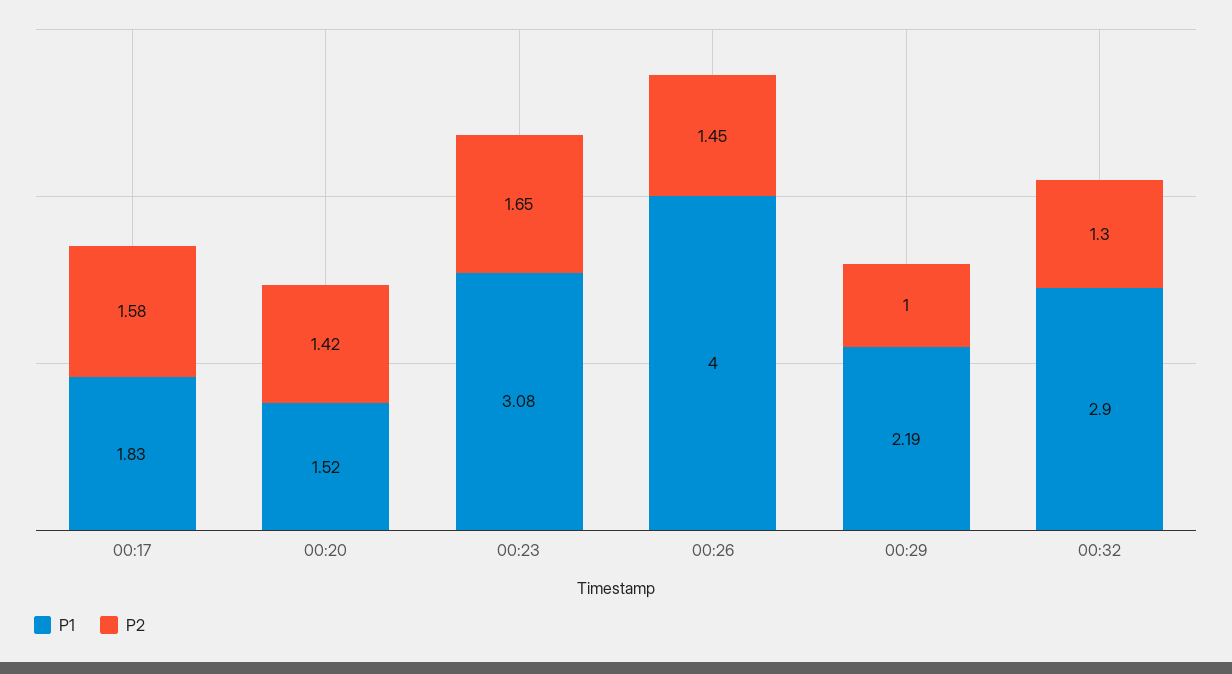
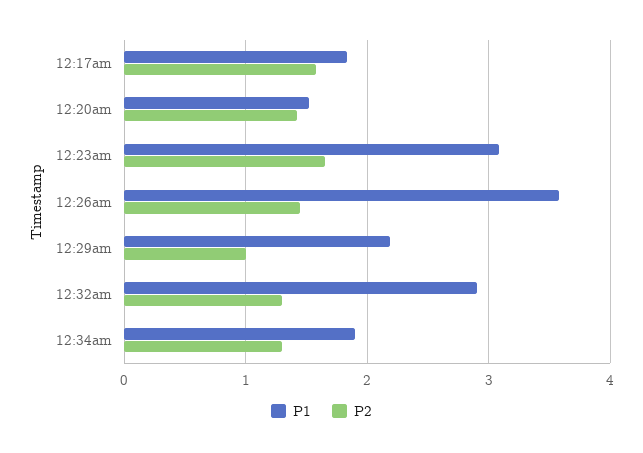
P1, 00:26: 4 -> 3.6
P1, 12:34am: none -> 1.9
P2, 12:34am: none -> 1.3

